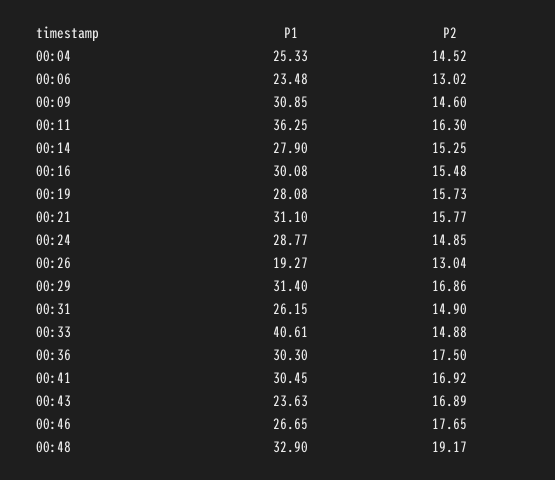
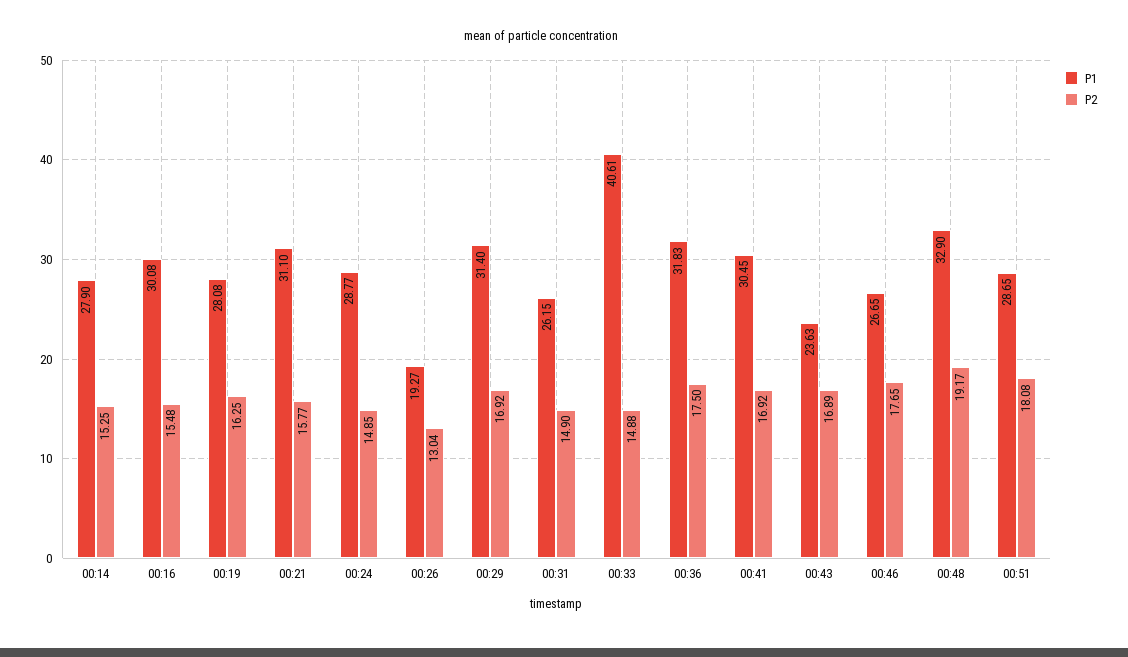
P1, 00:04: 25.33 -> none
P2, 00:04: 14.52 -> none
P1, 00:06: 23.48 -> none
P2, 00:06: 13.02 -> none
P1, 00:09: 30.85 -> none
P2, 00:09: 14.6 -> none
P1, 00:11: 36.25 -> none
P2, 00:11: 16.3 -> none
P2, 00:19: 15.73 -> 16.25
P2, 00:29: 16.86 -> 16.92
P1, 00:36: 30.3 -> 31.83
P1, 00:51: none -> 28.65
P2, 00:51: none -> 18.08

